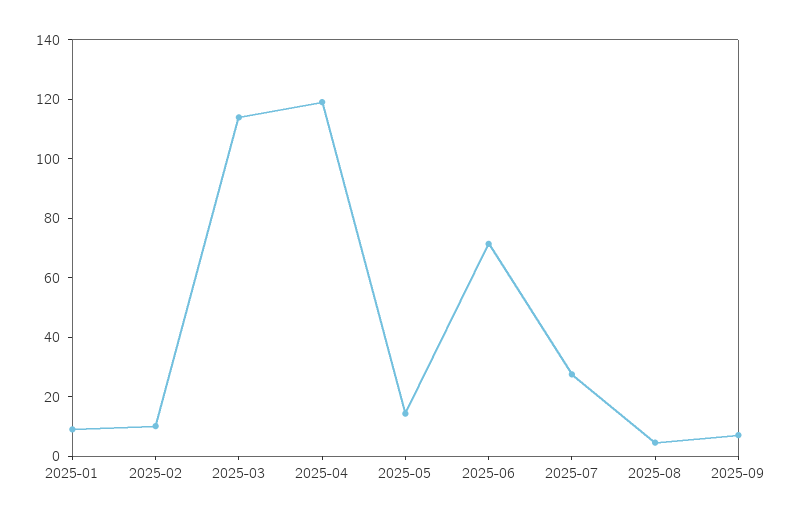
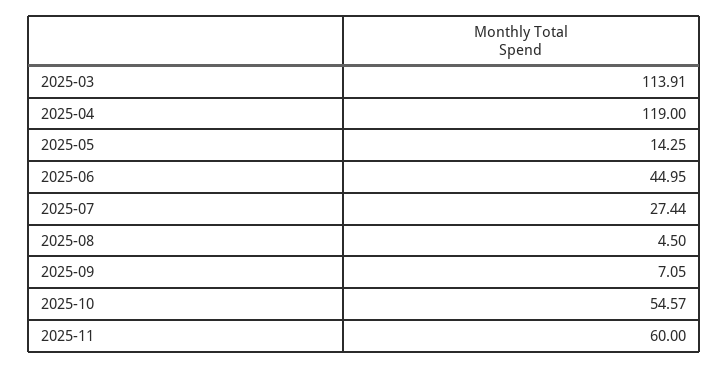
2025-01: 10 -> none
2025-02: 10 -> none
2025-06: 70 -> 44.95
2025-10: none -> 54.57
2025-11: none -> 60

